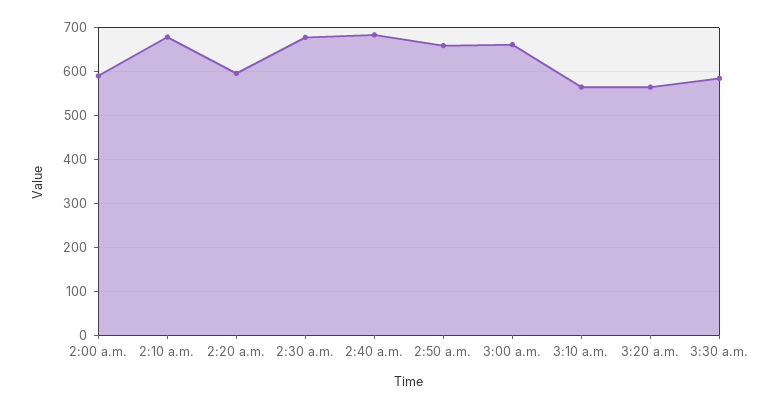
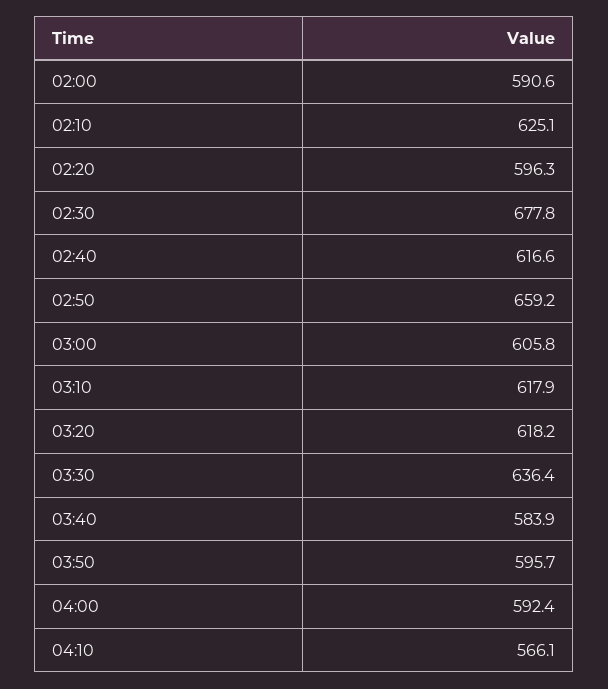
2:10 a.m.: 680 -> 625.1
2:40 a.m.: 680 -> 616.6
3:00 a.m.: 660 -> 605.8
3:10 a.m.: 560 -> 617.9
3:20 a.m.: 560 -> 618.2
3:30 a.m.: 580 -> 636.4
03:40: none -> 583.9
03:50: none -> 595.7
04:00: none -> 592.4
04:10: none -> 566.1

